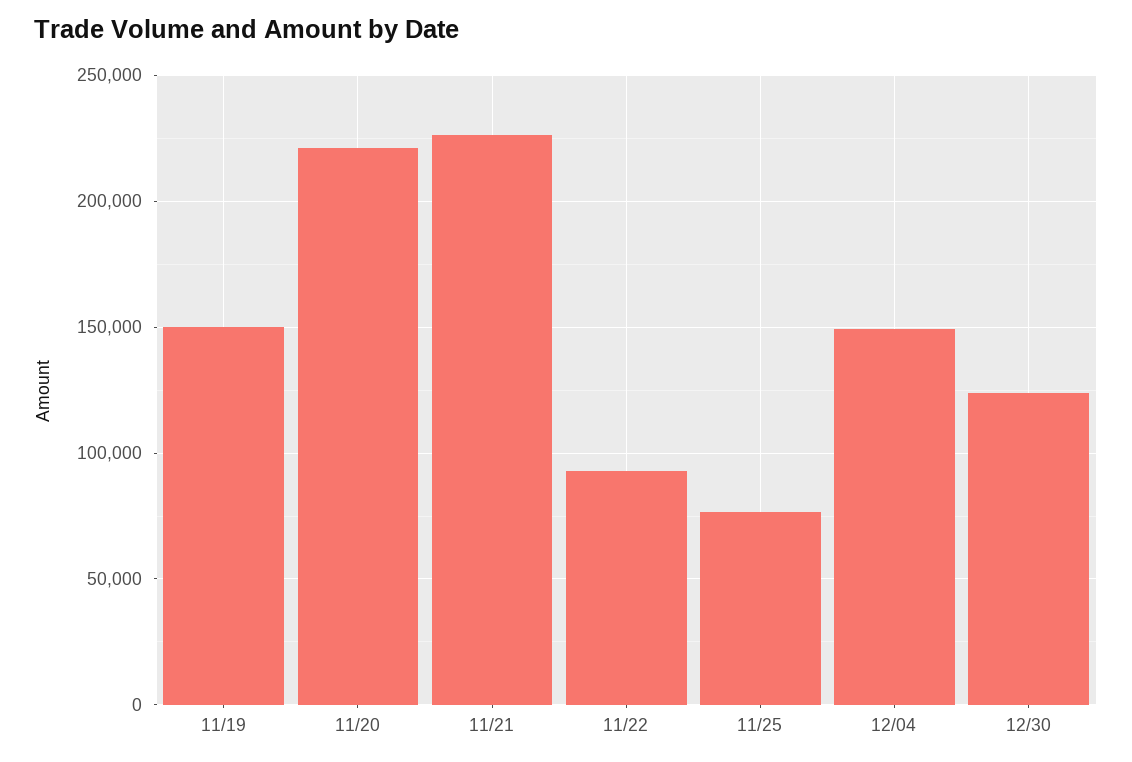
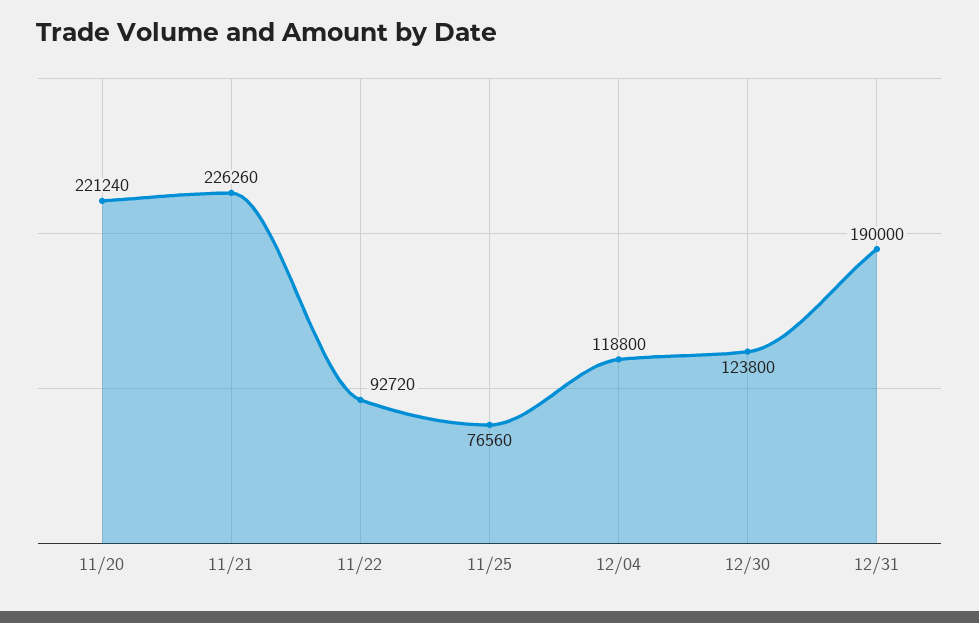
11/19: 150000 -> none
12/04: 150000 -> 118800
12/31: none -> 190000

